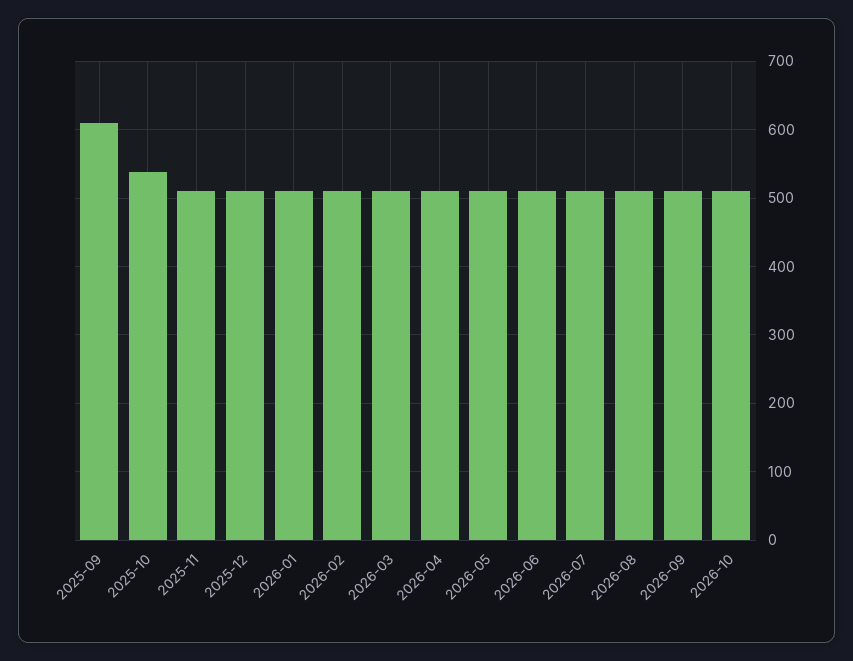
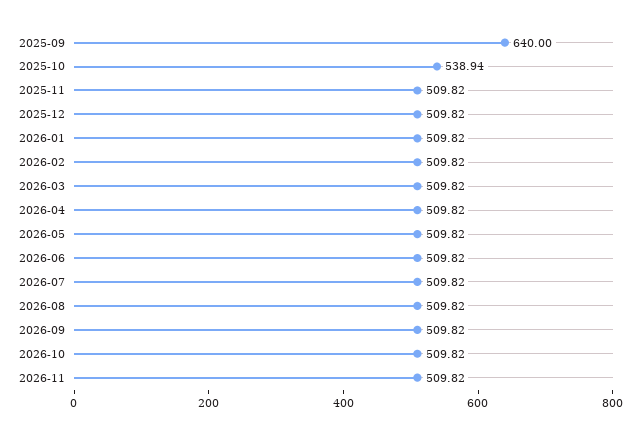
2025-09: 610 -> 640
2026-11: none -> 509.82

